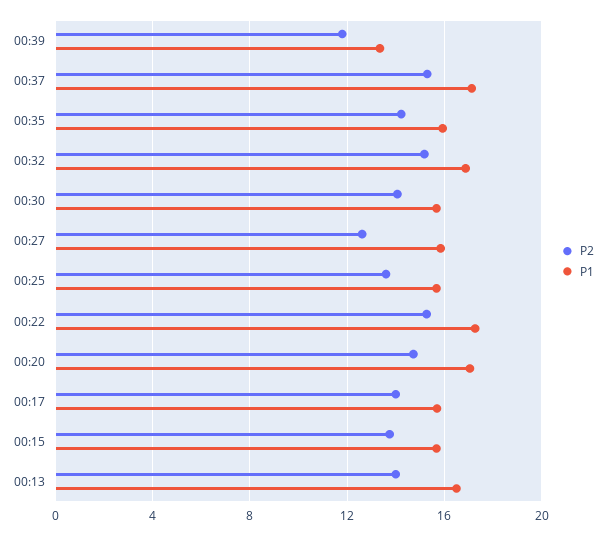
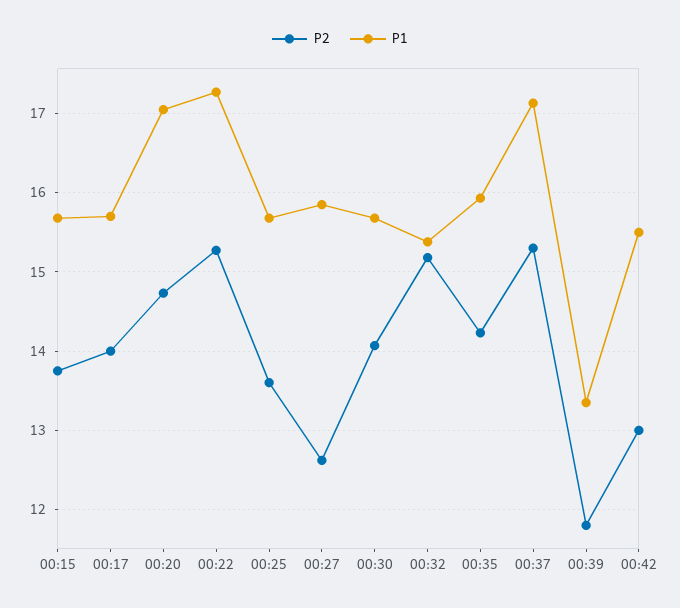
P1, 00:32: 17 -> 15.4
P2, 00:13: 14 -> none
P1, 00:13: 16.5 -> none
P2, 00:42: none -> 13
P1, 00:42: none -> 15.5

